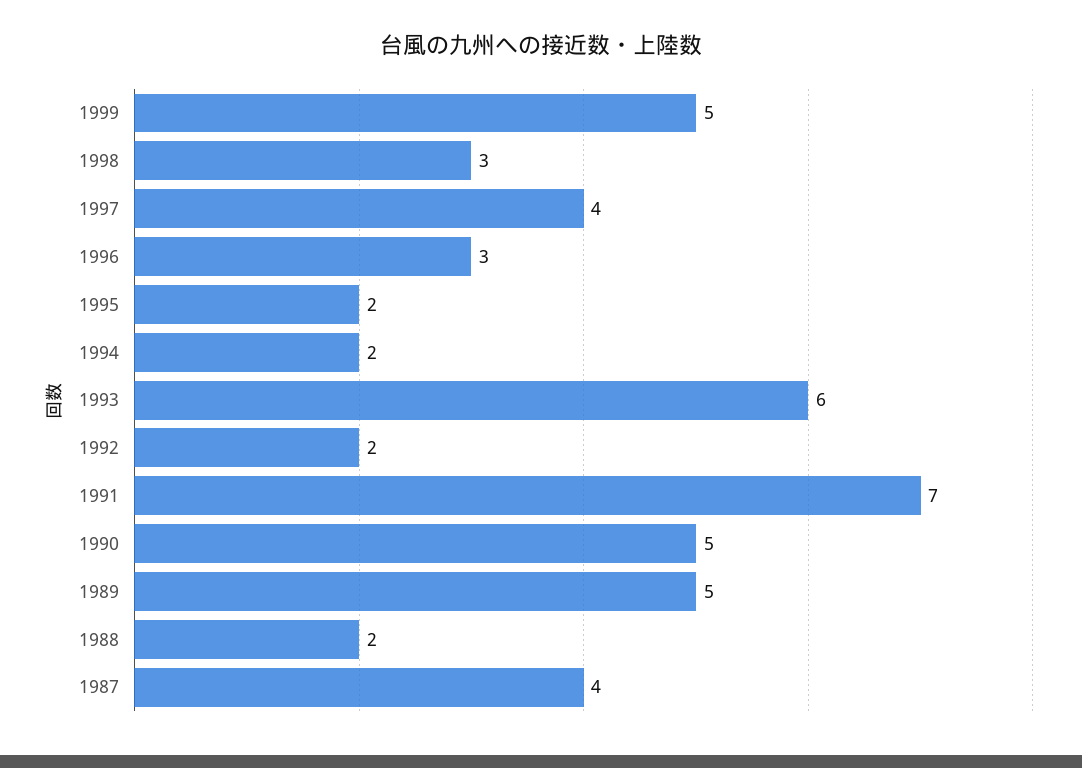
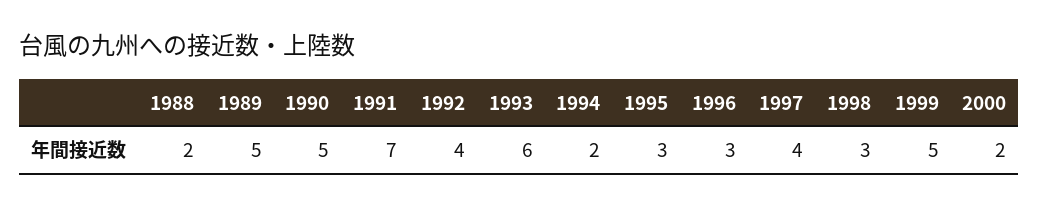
1995: 2 -> 3
1992: 2 -> 4
1987: 4 -> none
2000: none -> 2

